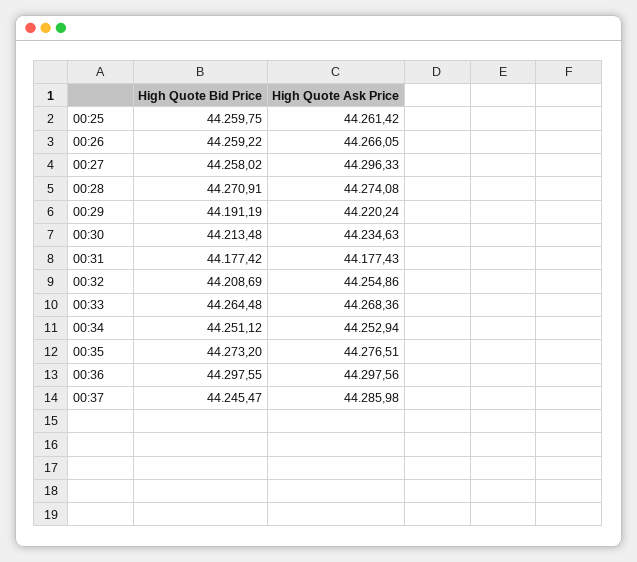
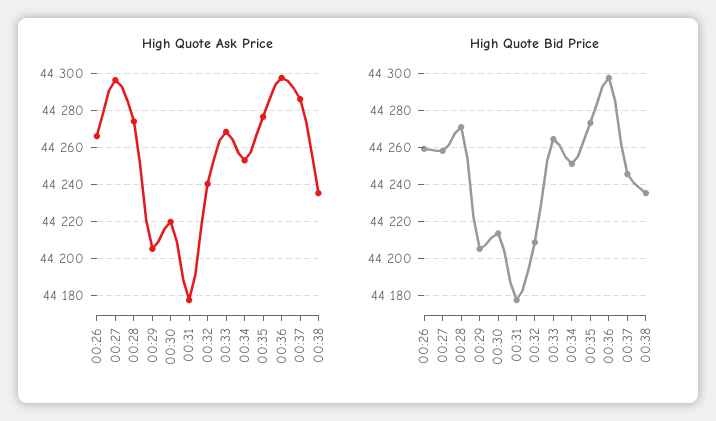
High Quote Bid Price, 00:25: 44259.75 -> none
High Quote Ask Price, 00:25: 44261.42 -> none
High Quote Bid Price, 00:29: 44191.19 -> 44205
High Quote Ask Price, 00:29: 44220.24 -> 44205
High Quote Ask Price, 00:30: 44234.63 -> 44220
High Quote Ask Price, 00:32: 44254.86 -> 44240
High Quote Ask Price, 00:38: none -> 44235
High Quote Bid Price, 00:38: none -> 44235

